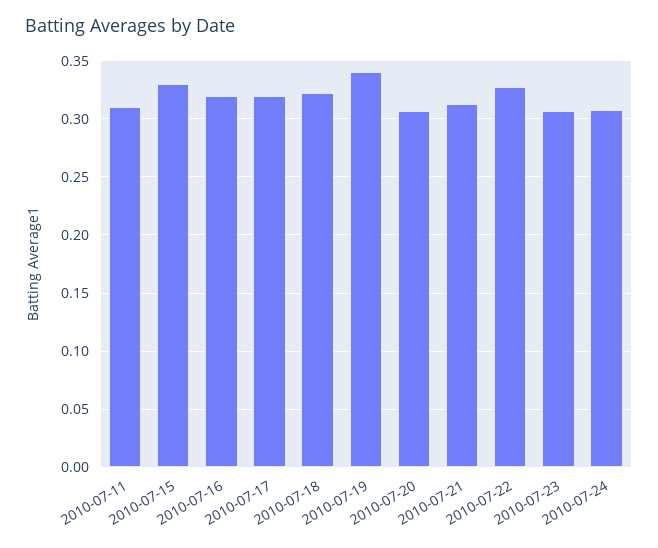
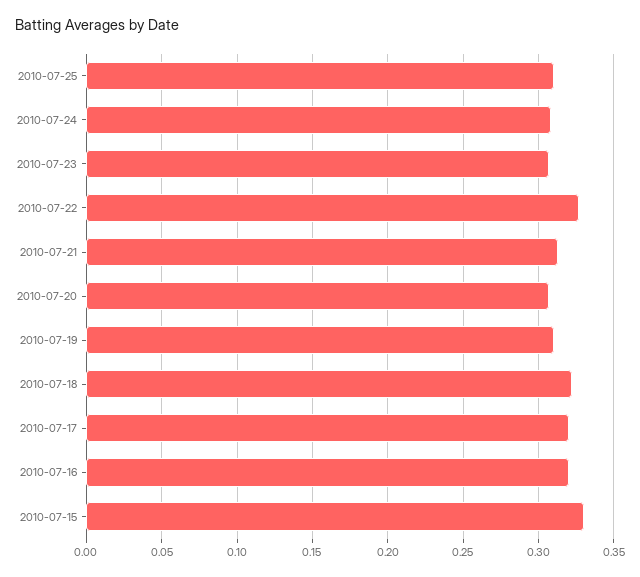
2010-07-11: 0.31 -> none
2010-07-19: 0.34 -> 0.31
2010-07-25: none -> 0.31

